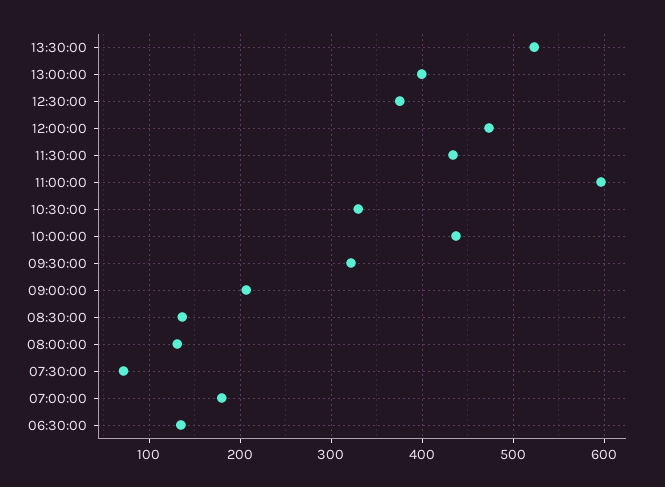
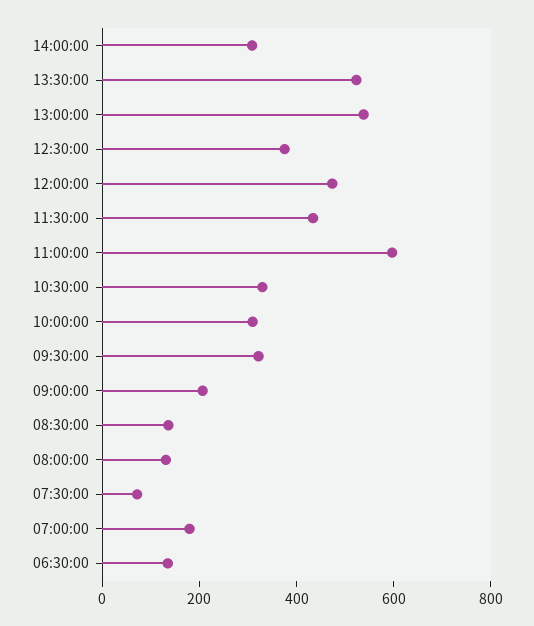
13:00:00: 400 -> 550
10:00:00: 440 -> 300
14:00:00: none -> 300

